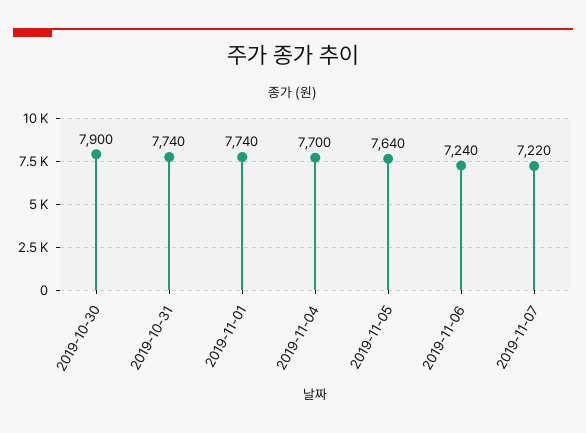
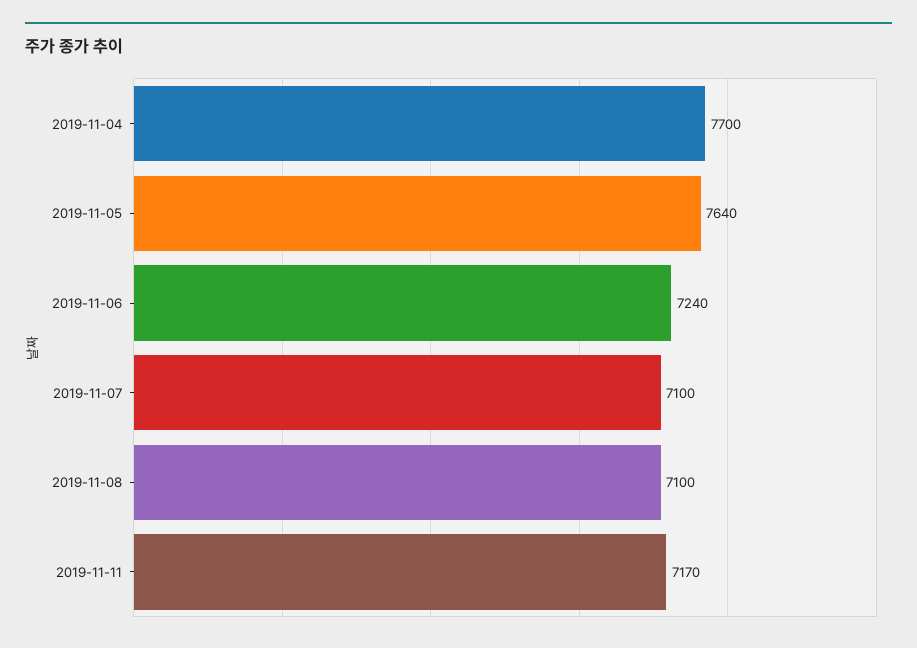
2019-10-30: 7900 -> none
2019-10-31: 7740 -> none
2019-11-01: 7740 -> none
2019-11-07: 7220 -> 7100
2019-11-08: none -> 7100
2019-11-11: none -> 7170

